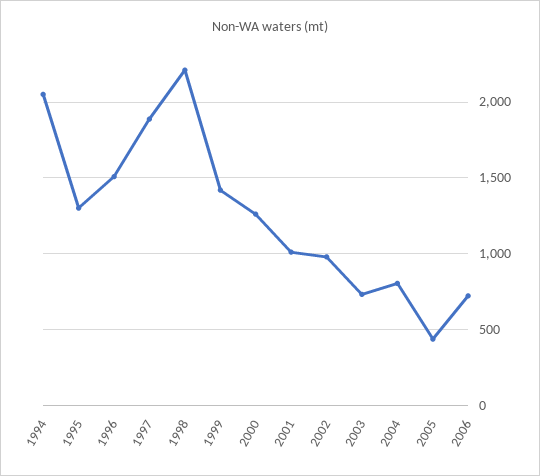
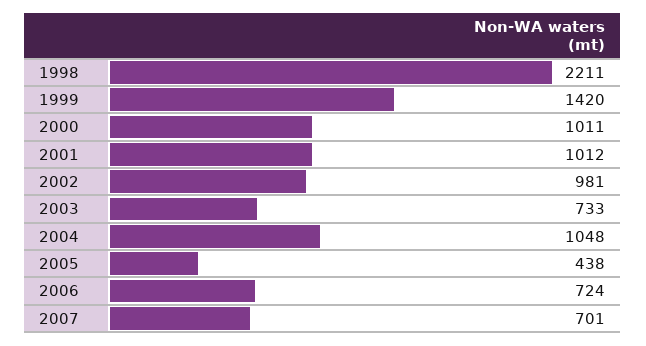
1994: 2050 -> none
1995: 1300 -> none
1996: 1500 -> none
1997: 1900 -> none
2000: 1250 -> 1011
2004: 800 -> 1048
2007: none -> 701

